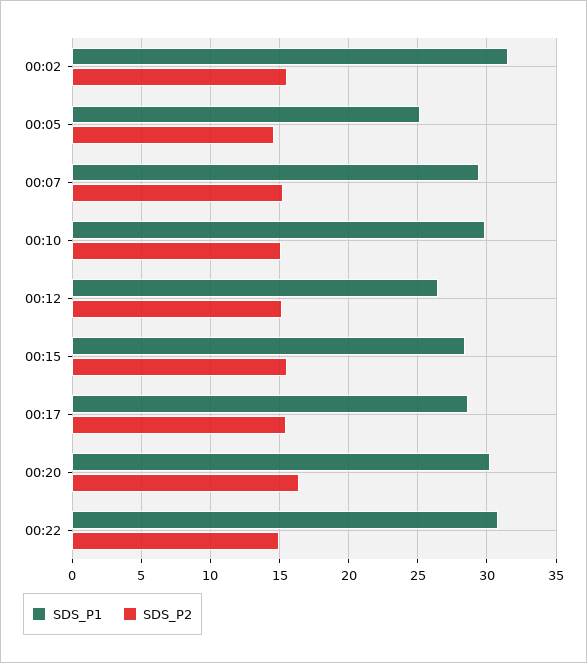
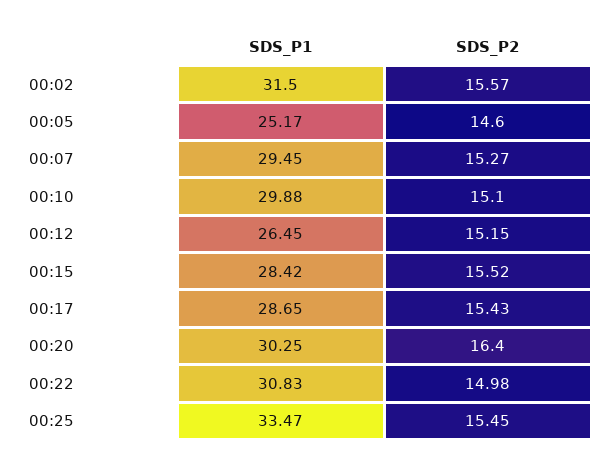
SDS_P1, 00:25: none -> 33.47
SDS_P2, 00:25: none -> 15.45

